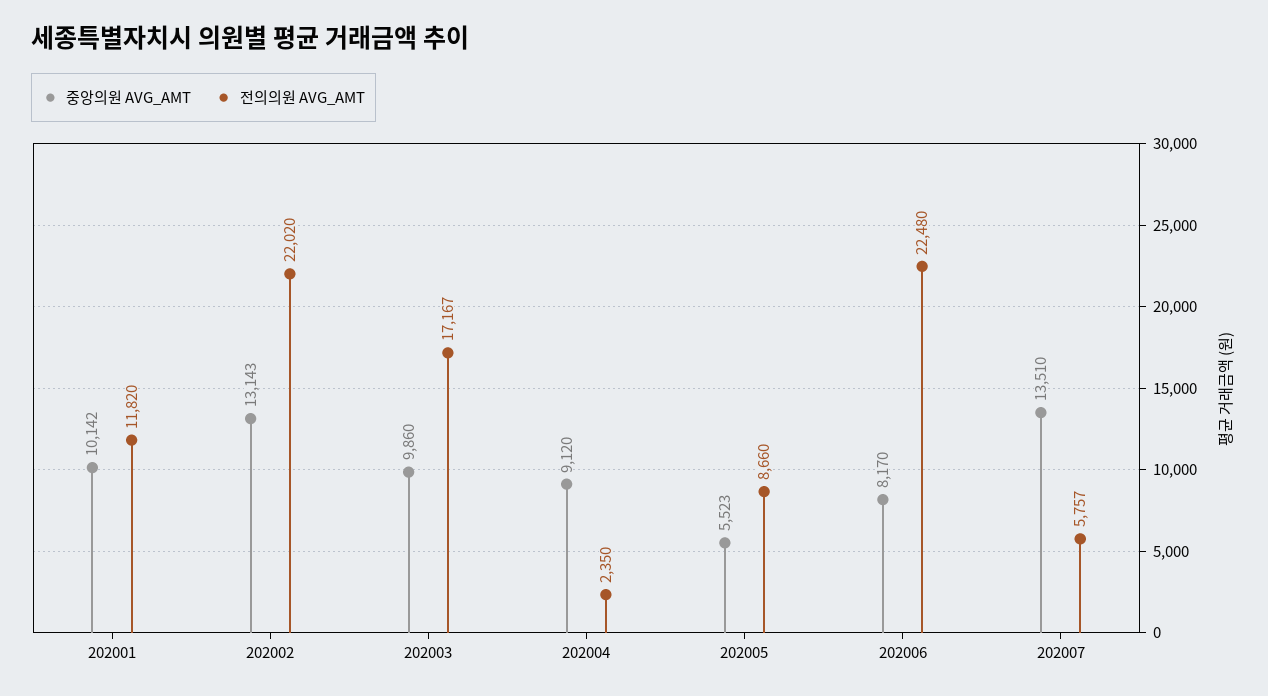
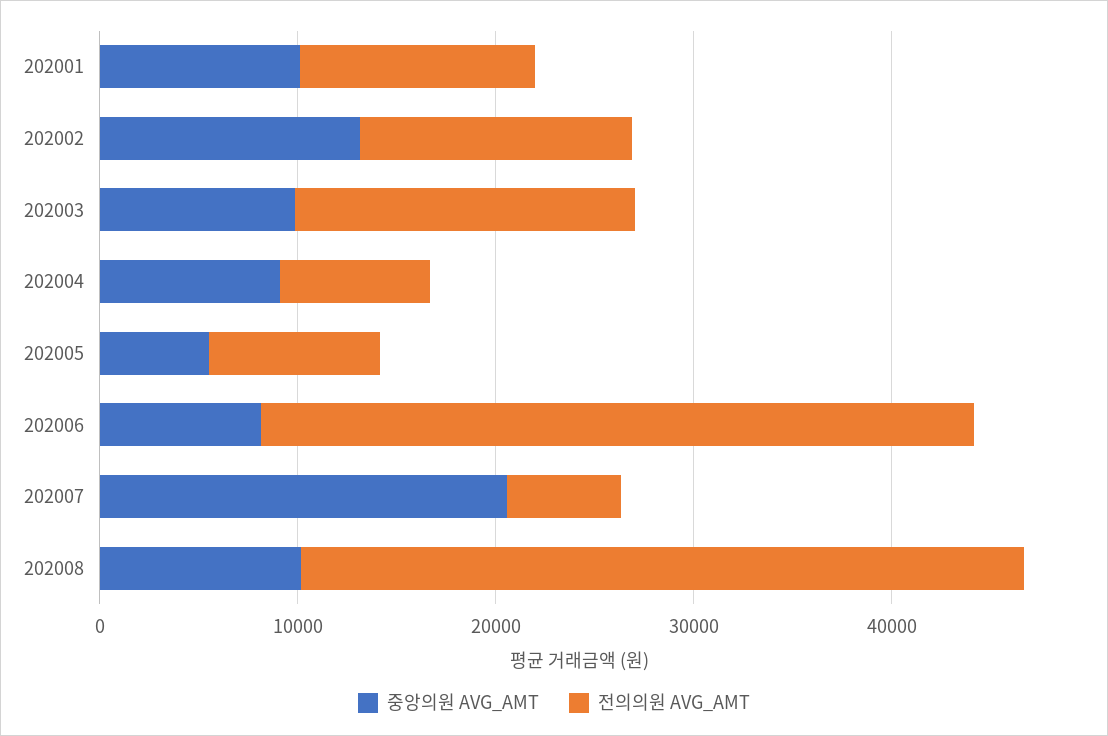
전의의원 AVG_AMT, 202002: 22020 -> 14000
전의의원 AVG_AMT, 202004: 2350 -> 8000
전의의원 AVG_AMT, 202006: 22480 -> 36000
중앙의원 AVG_AMT, 202007: 13510 -> 20000
중앙의원 AVG_AMT, 202008: none -> 10000
전의의원 AVG_AMT, 202008: none -> 36000

